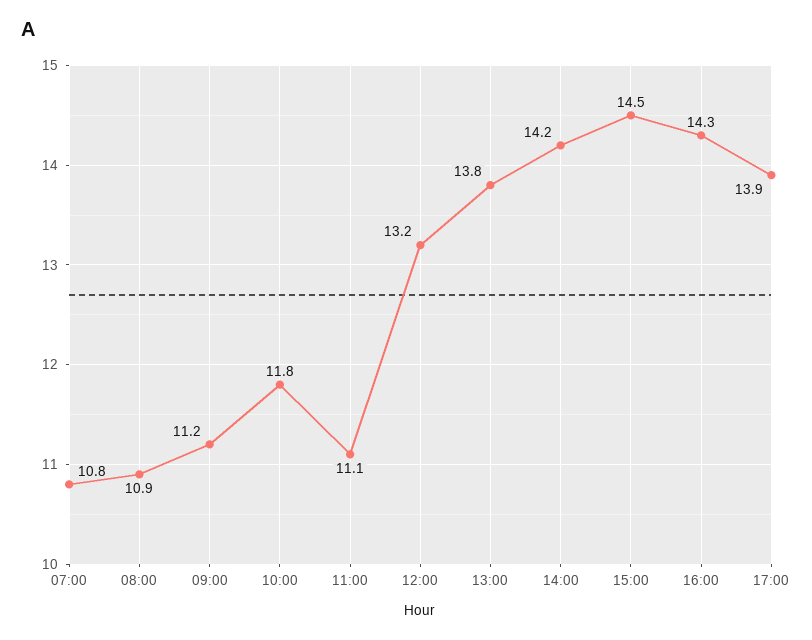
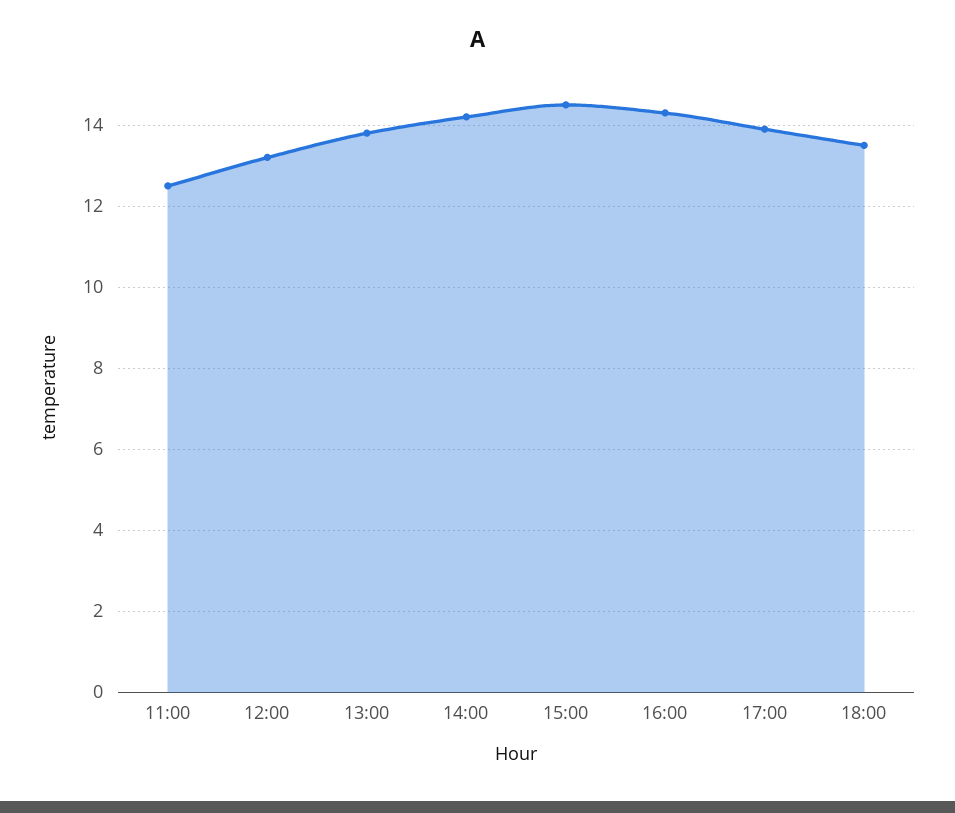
07:00: 10.8 -> none
08:00: 10.9 -> none
09:00: 11.2 -> none
10:00: 11.8 -> none
11:00: 11.1 -> 12.5
18:00: none -> 13.5

